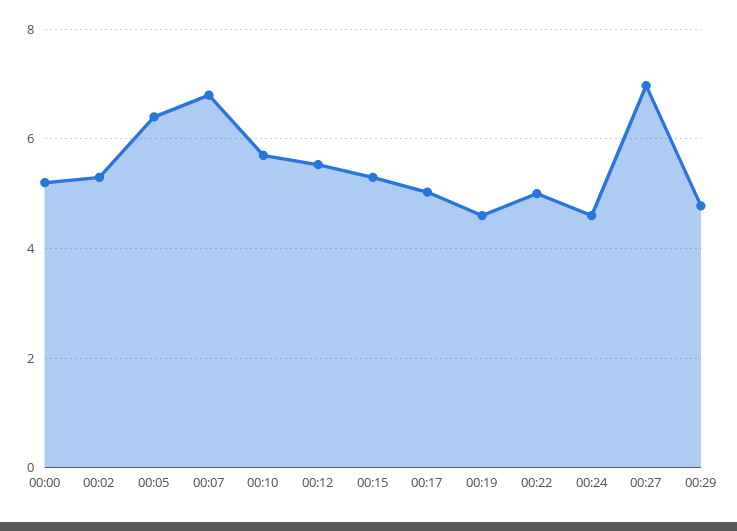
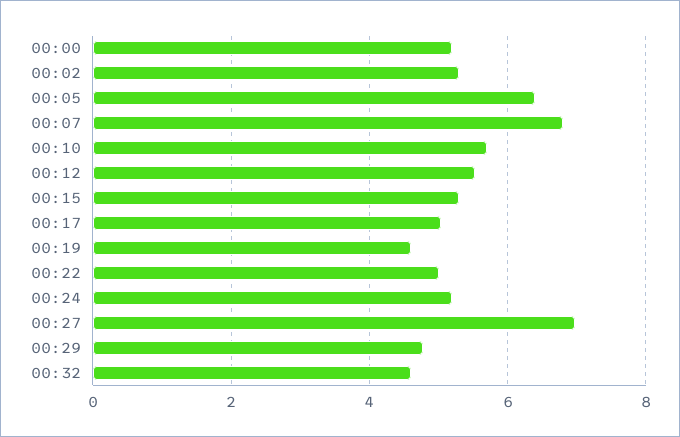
00:24: 4.6 -> 5.2
00:32: none -> 4.6

